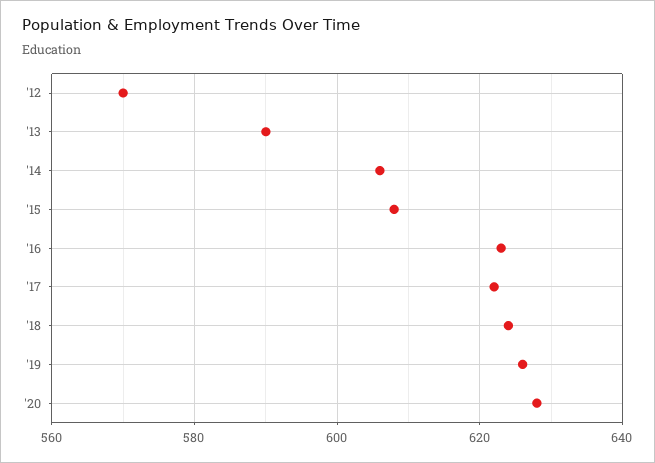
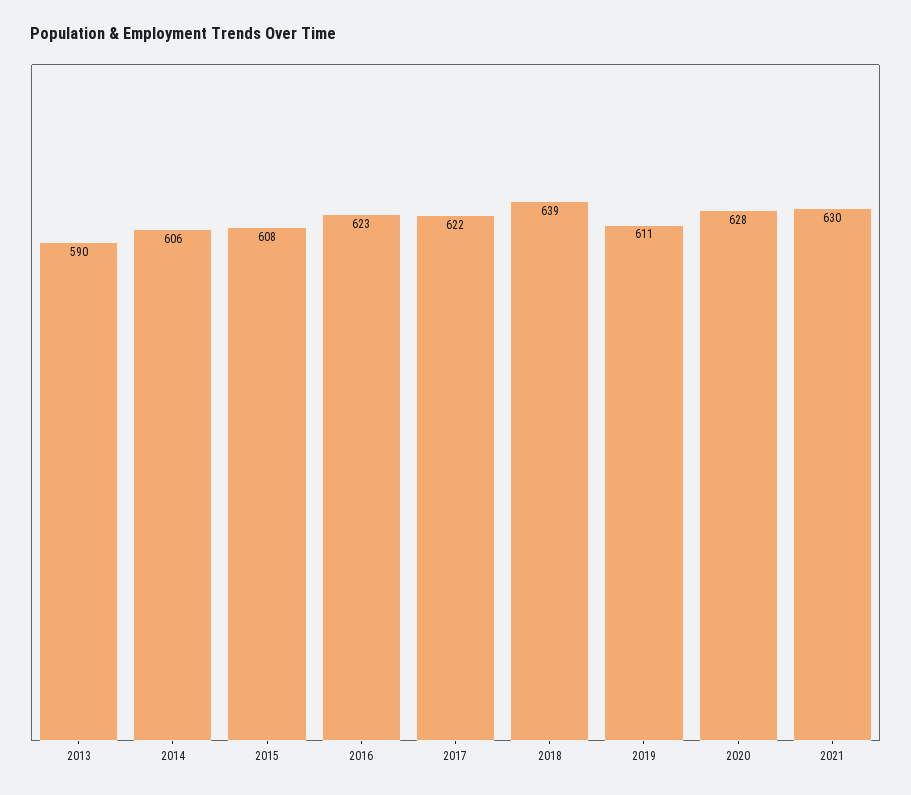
'12: 570 -> none
'18: 625 -> 639
'19: 625 -> 611
2021: none -> 630

